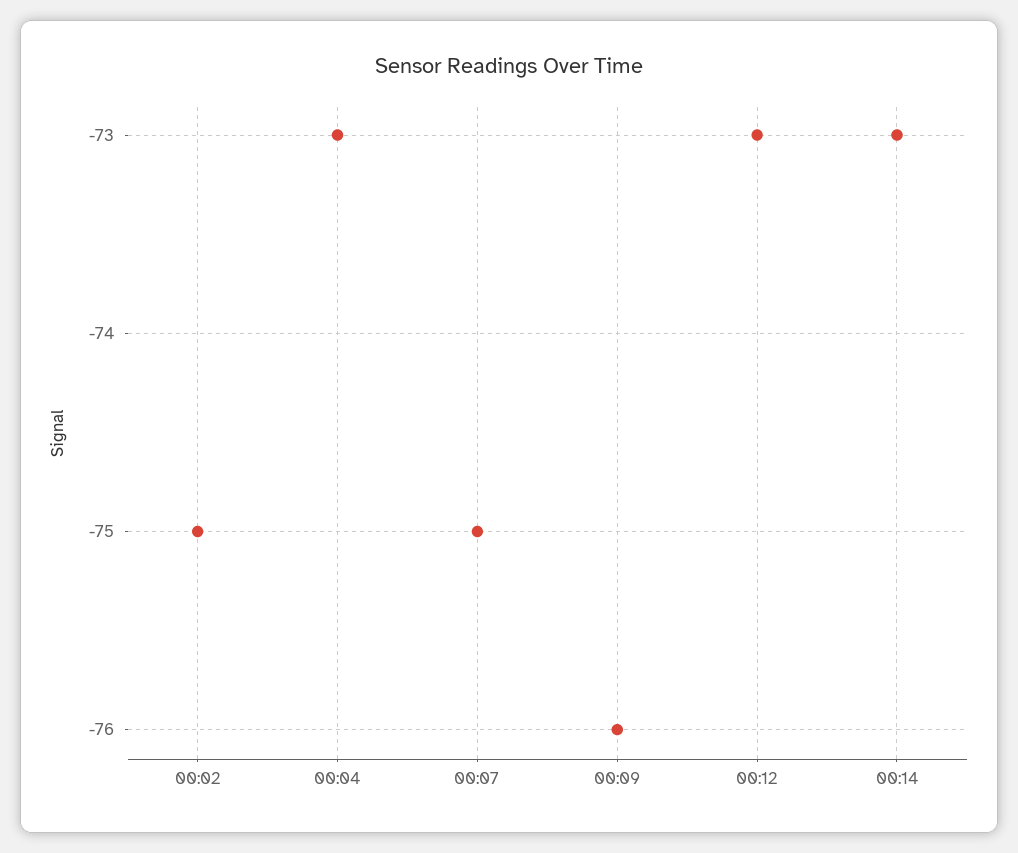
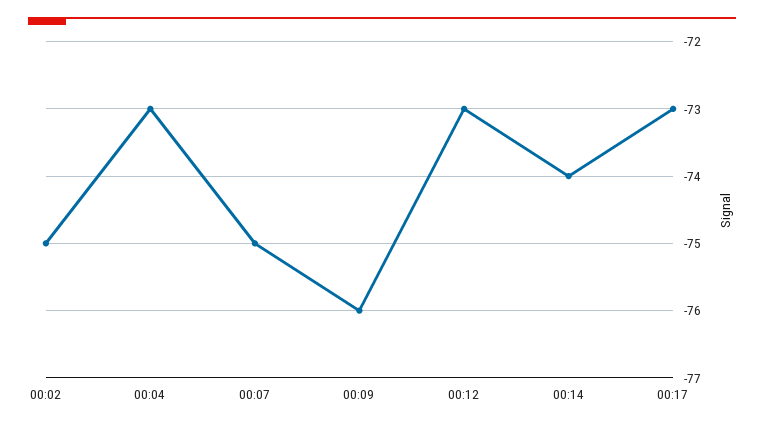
00:14: -73 -> -74
00:17: none -> -73

